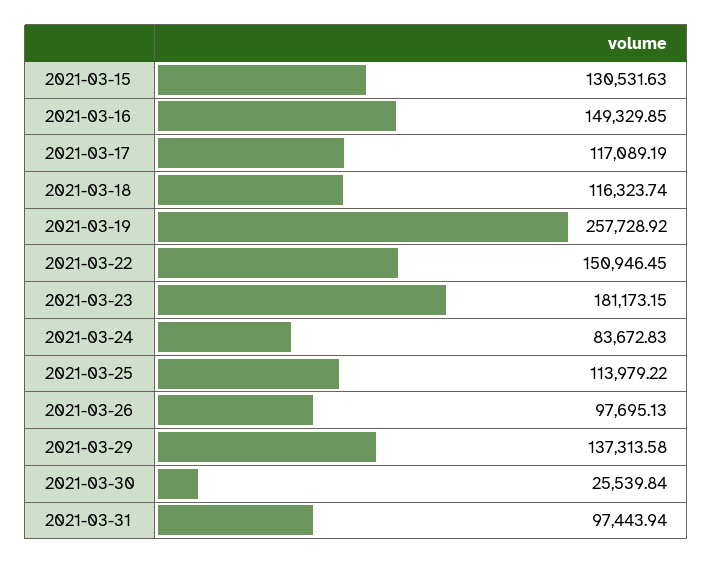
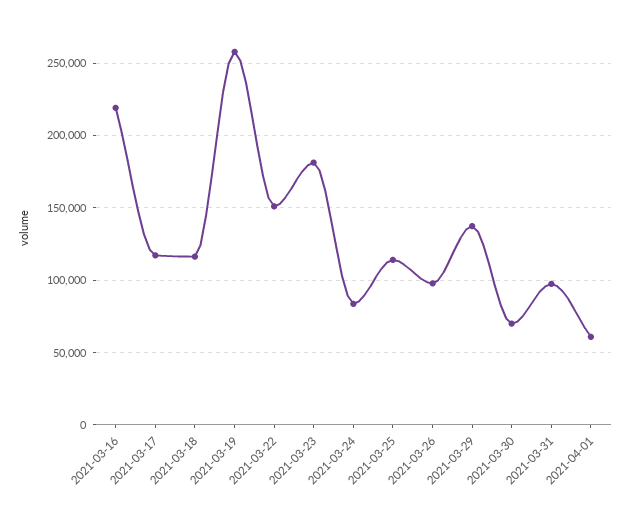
2021-03-15: 130531.63 -> none
2021-03-16: 149329.85 -> 220000
2021-03-30: 25539.84 -> 70000
2021-04-01: none -> 60000

